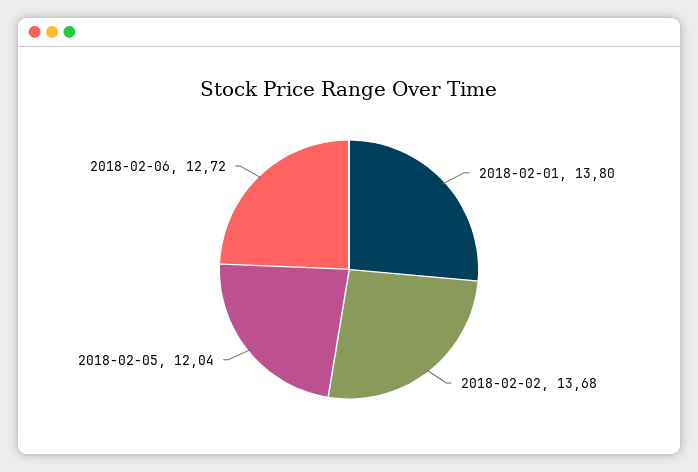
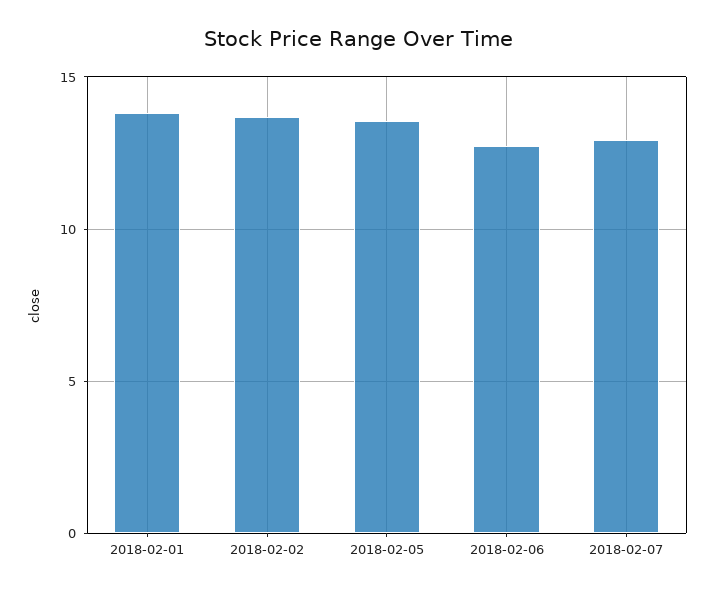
2018-02-05: 12.04 -> 13.5
2018-02-07: none -> 13

